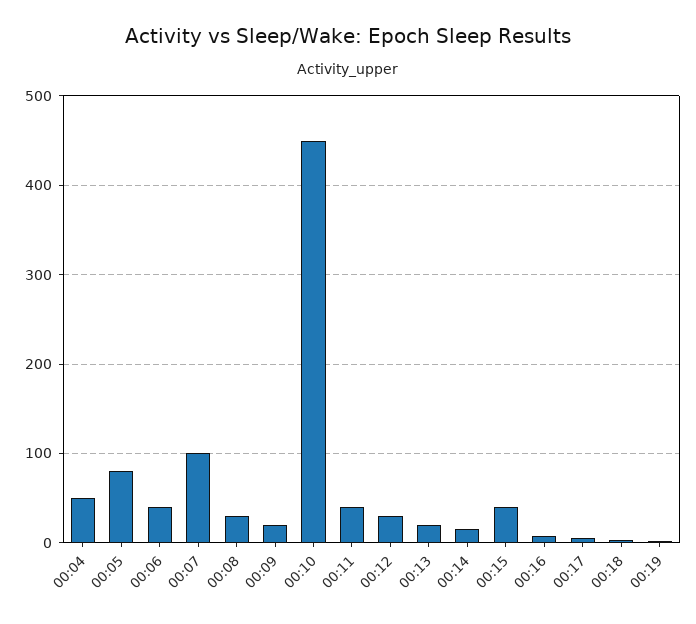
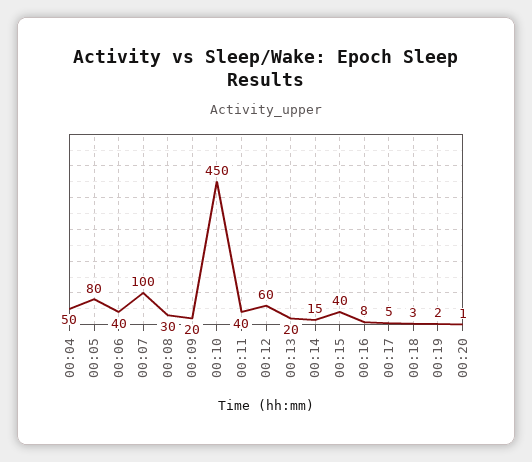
00:12: 30 -> 60
00:20: none -> 1

